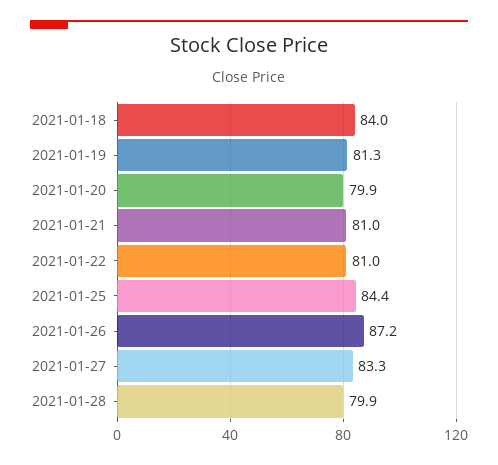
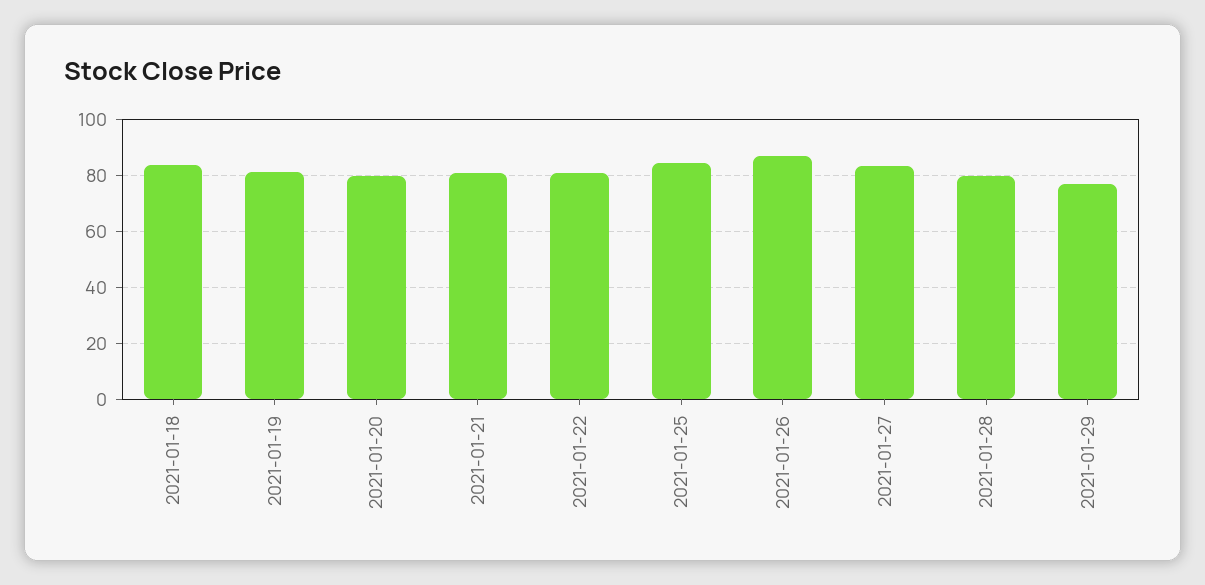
2021-01-29: none -> 77.5

